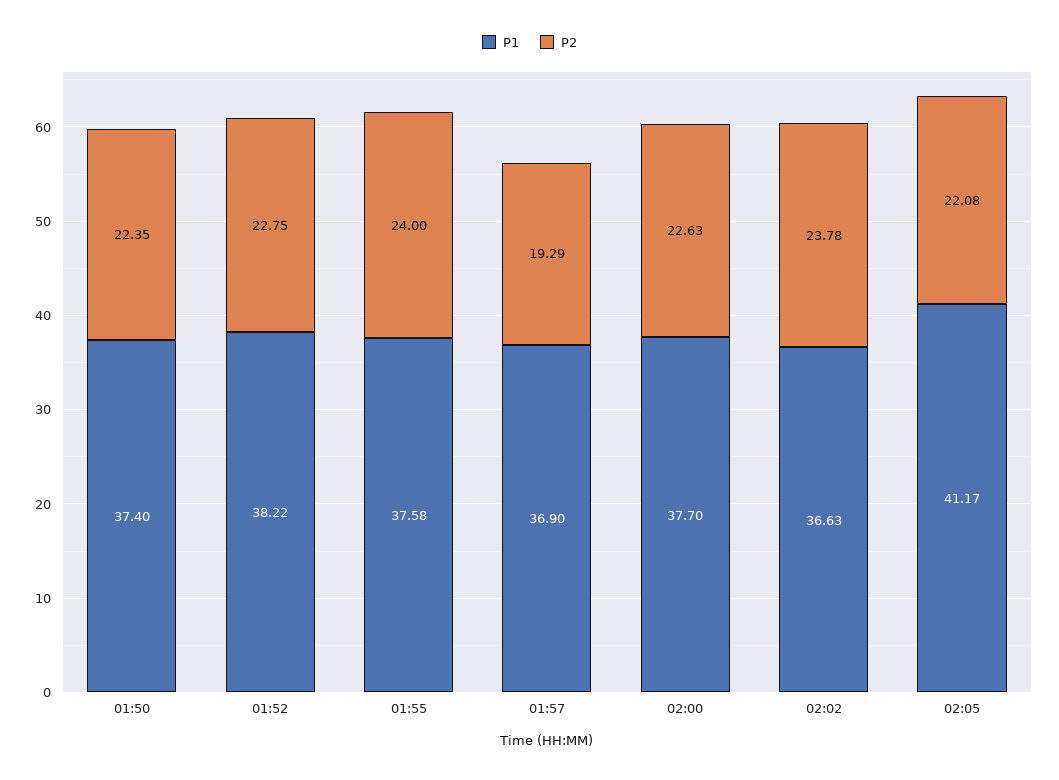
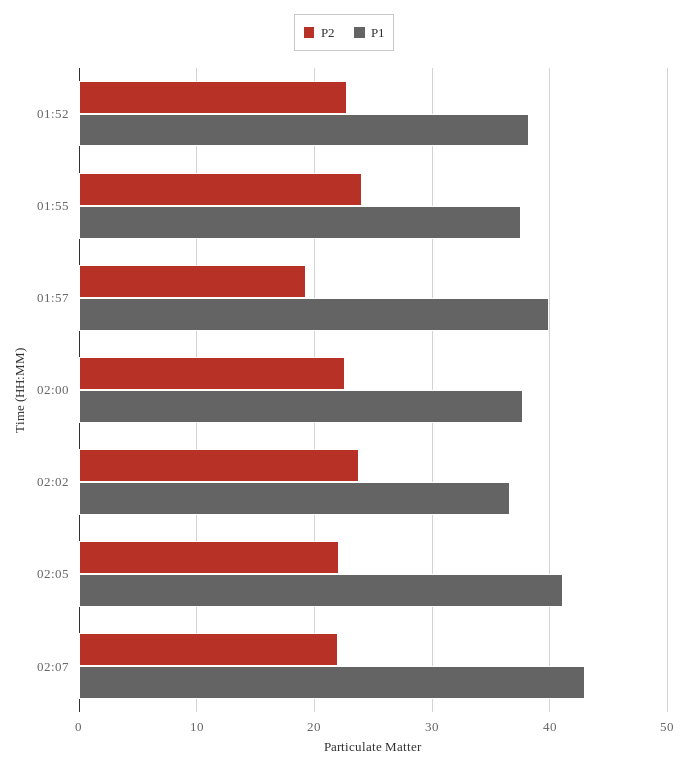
P1, 01:50: 37.4 -> none
P2, 01:50: 22.35 -> none
P1, 01:57: 36.9 -> 40
P2, 02:07: none -> 22
P1, 02:07: none -> 43

